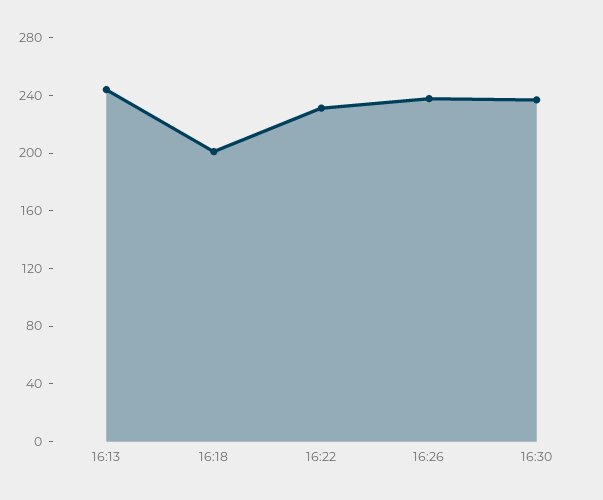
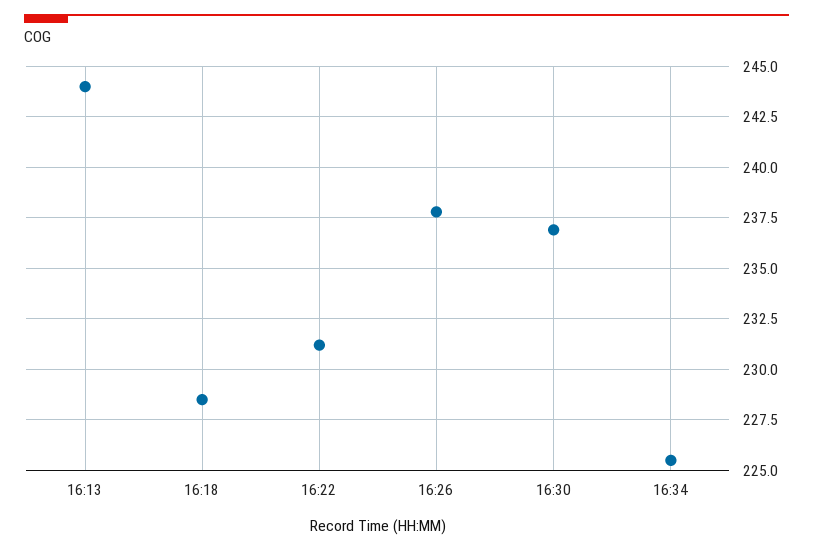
16:18: 200 -> 228.5
16:34: none -> 225.5

